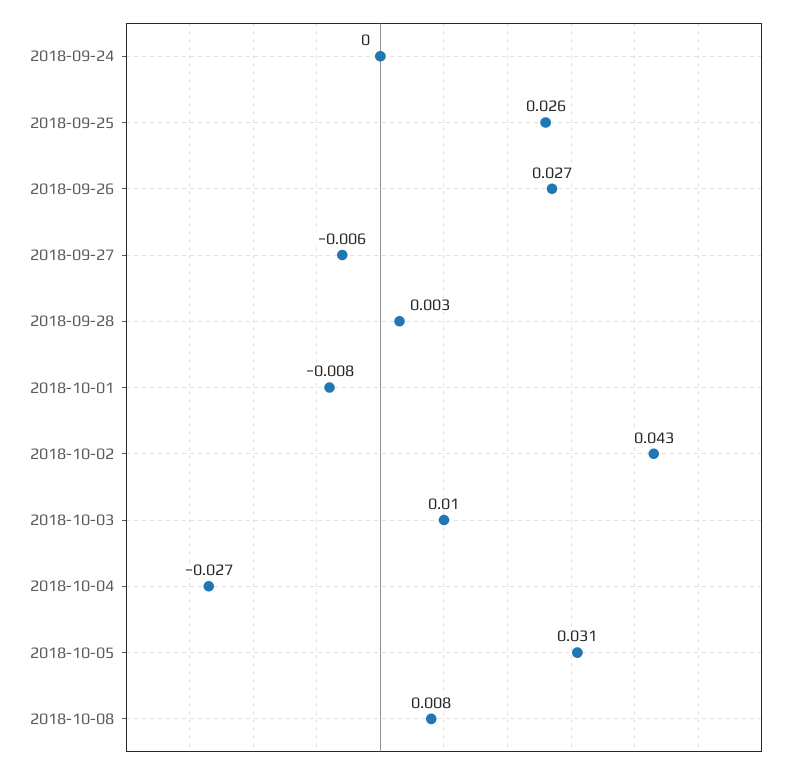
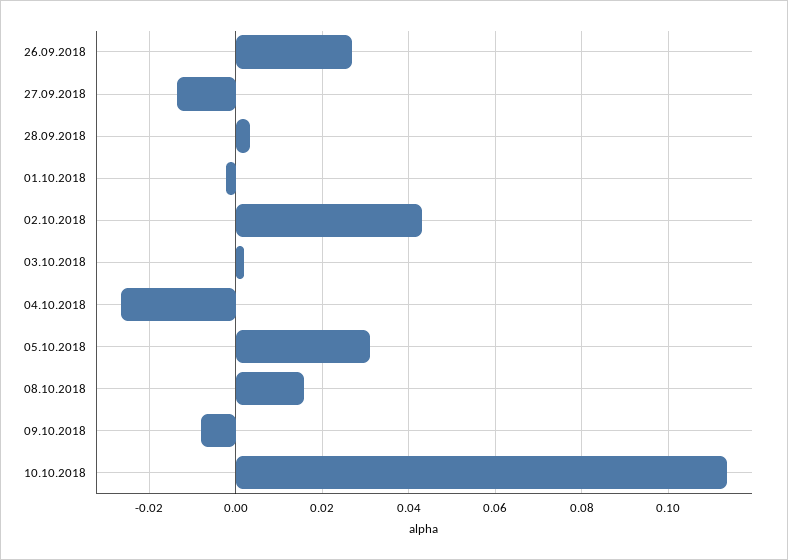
2018-09-24: 0 -> none
2018-09-25: 0.026 -> none
2018-09-27: -0.006 -> -0.014
2018-10-01: -0.008 -> -0.002
2018-10-03: 0.01 -> 0.002
2018-10-08: 0.008 -> 0.016
09.10.2018: none -> -0.008
10.10.2018: none -> 0.114

